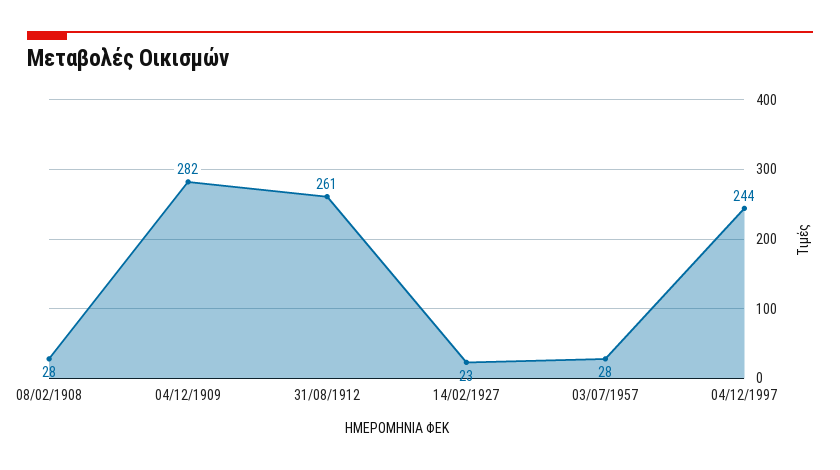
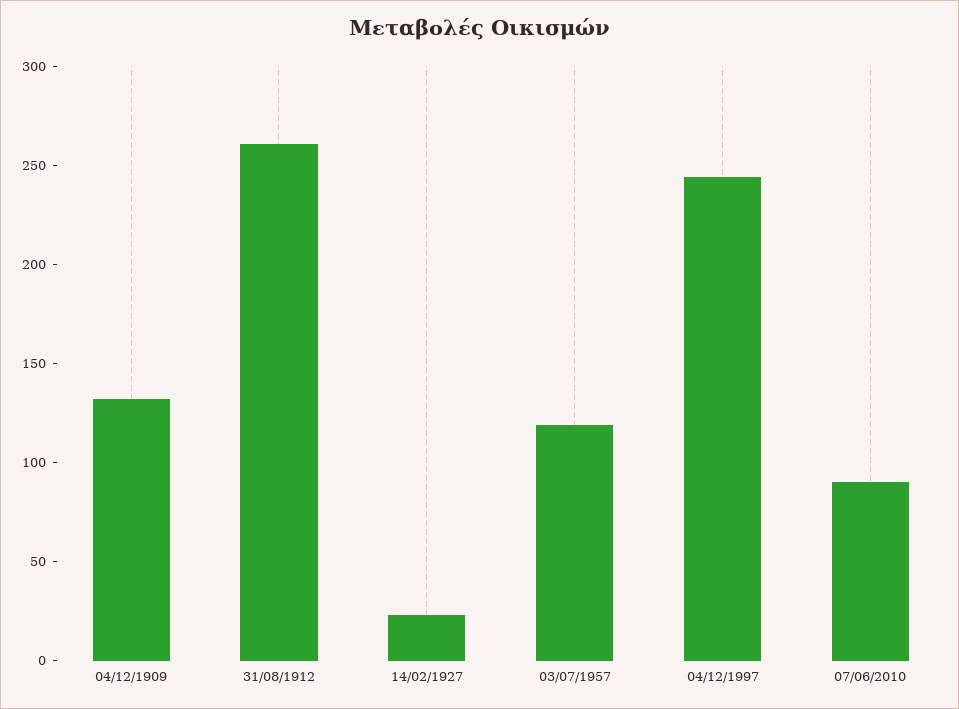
08/02/1908: 28 -> none
04/12/1909: 282 -> 130
03/07/1957: 28 -> 120
07/06/2010: none -> 90

